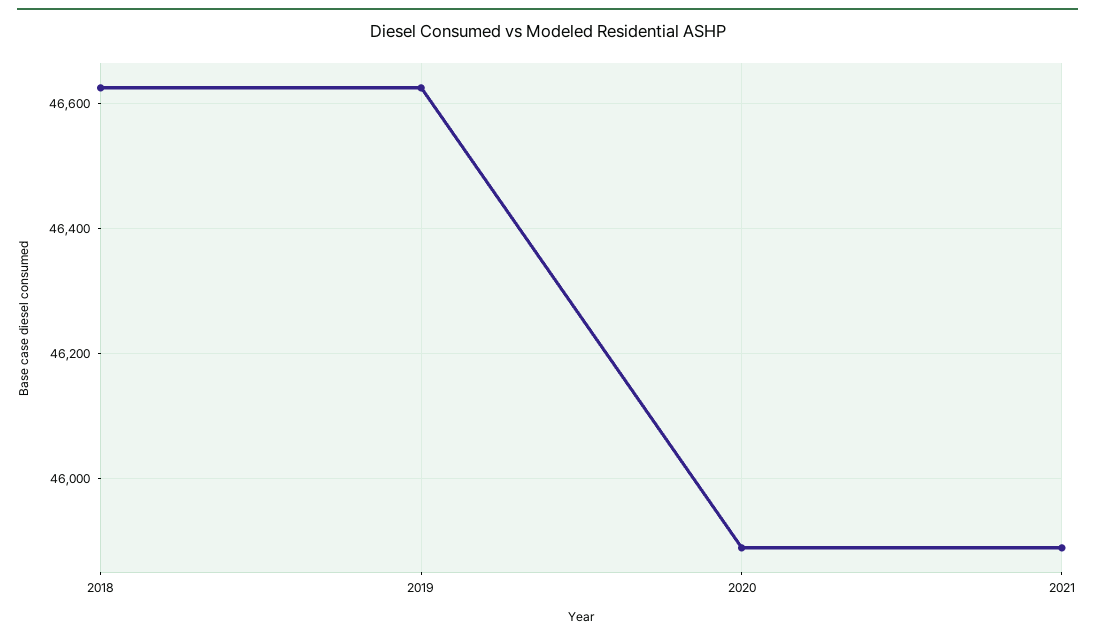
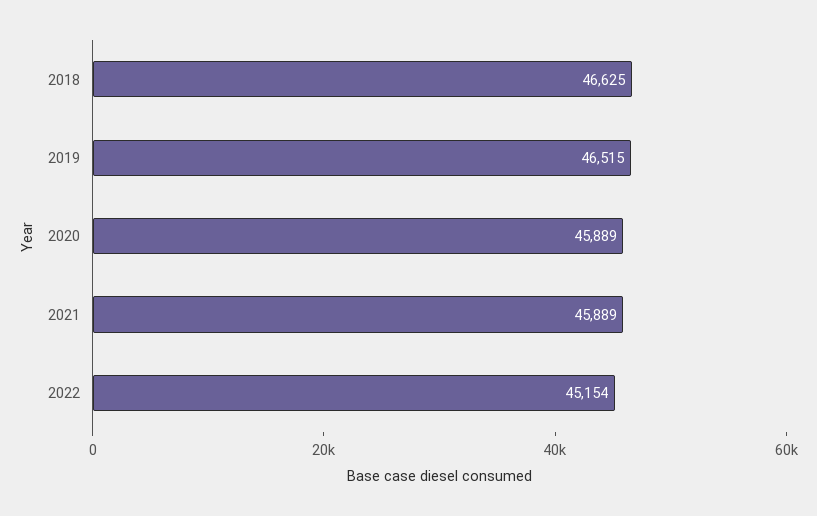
2019: 46620 -> 46515
2022: none -> 45154

